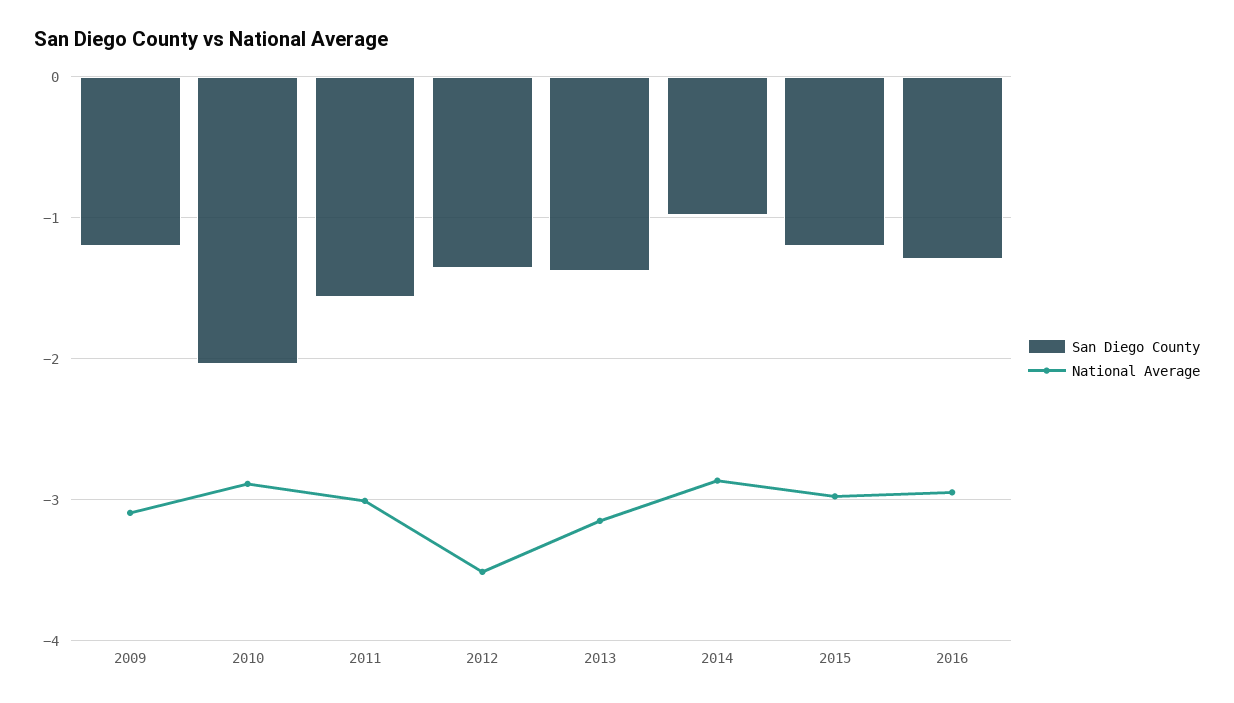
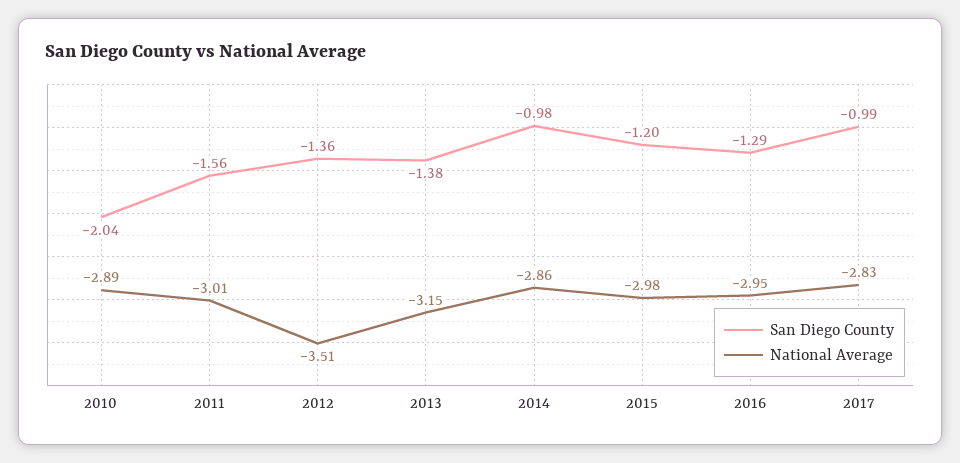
San Diego County, 2009: -1.2 -> none
National Average, 2009: -3.1 -> none
San Diego County, 2017: none -> -0.99
National Average, 2017: none -> -2.83

